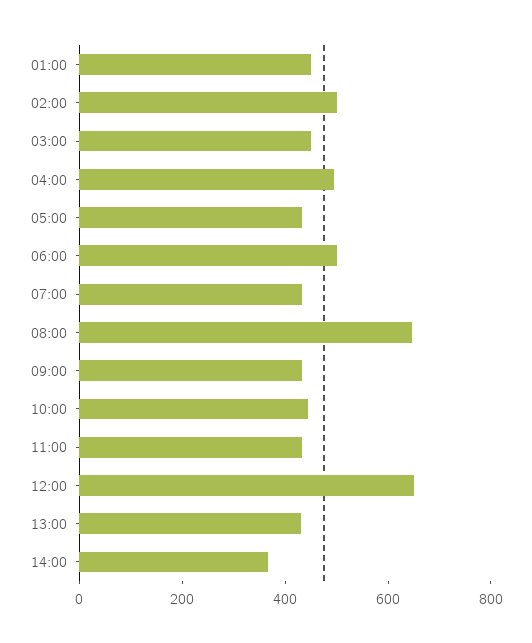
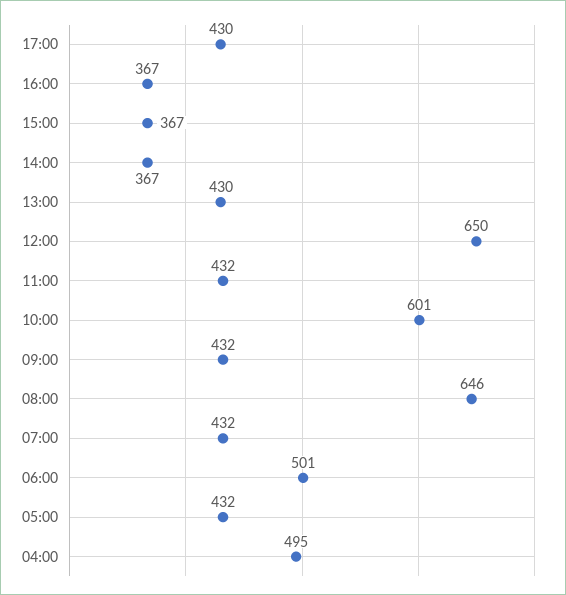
01:00: 450 -> none
02:00: 500 -> none
03:00: 450 -> none
10:00: 450 -> 601
17:00: none -> 430
16:00: none -> 367
15:00: none -> 367

